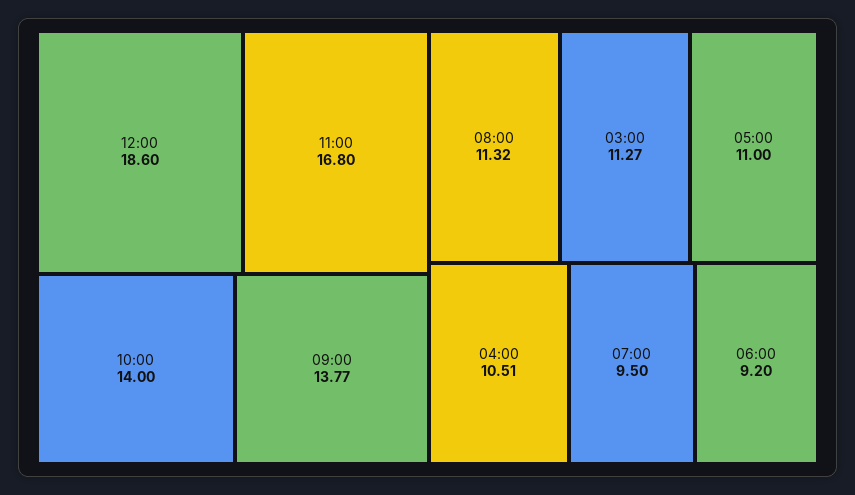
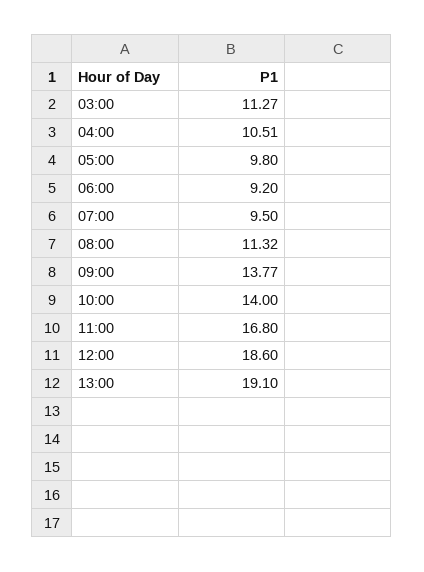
05:00: 11 -> 9.8
13:00: none -> 19.1

